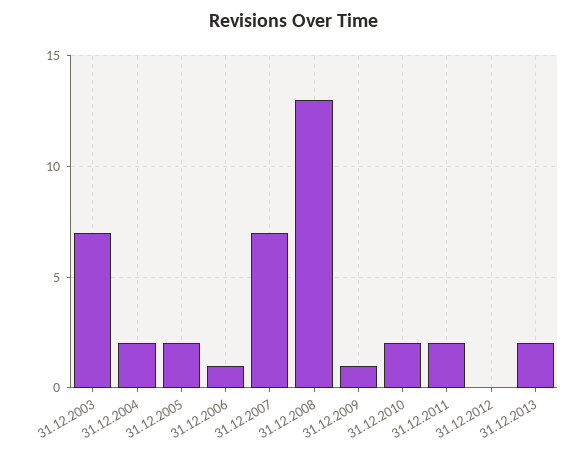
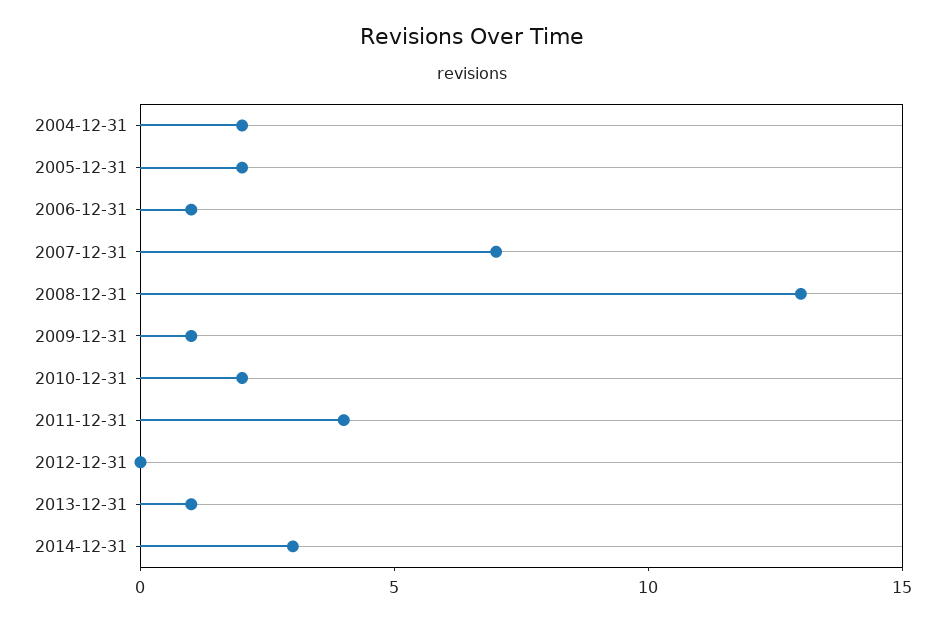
31.12.2003: 7 -> none
31.12.2011: 2 -> 4
31.12.2013: 2 -> 1
2014-12-31: none -> 3

